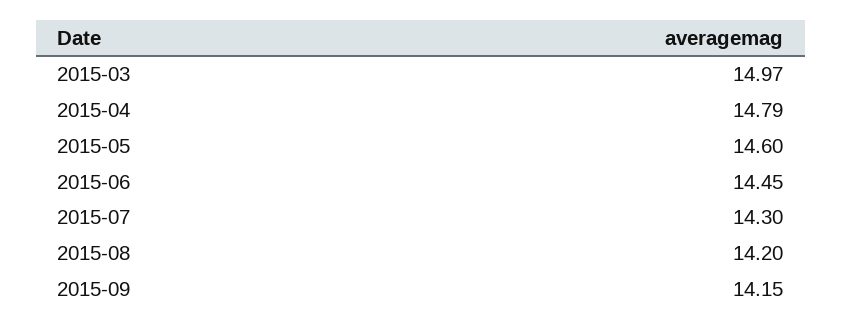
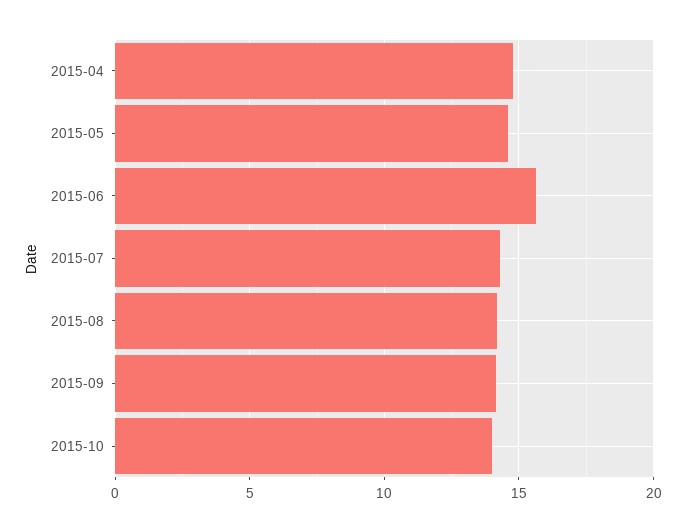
2015-03: 14.97 -> none
2015-06: 14.45 -> 15.5
2015-10: none -> 14

